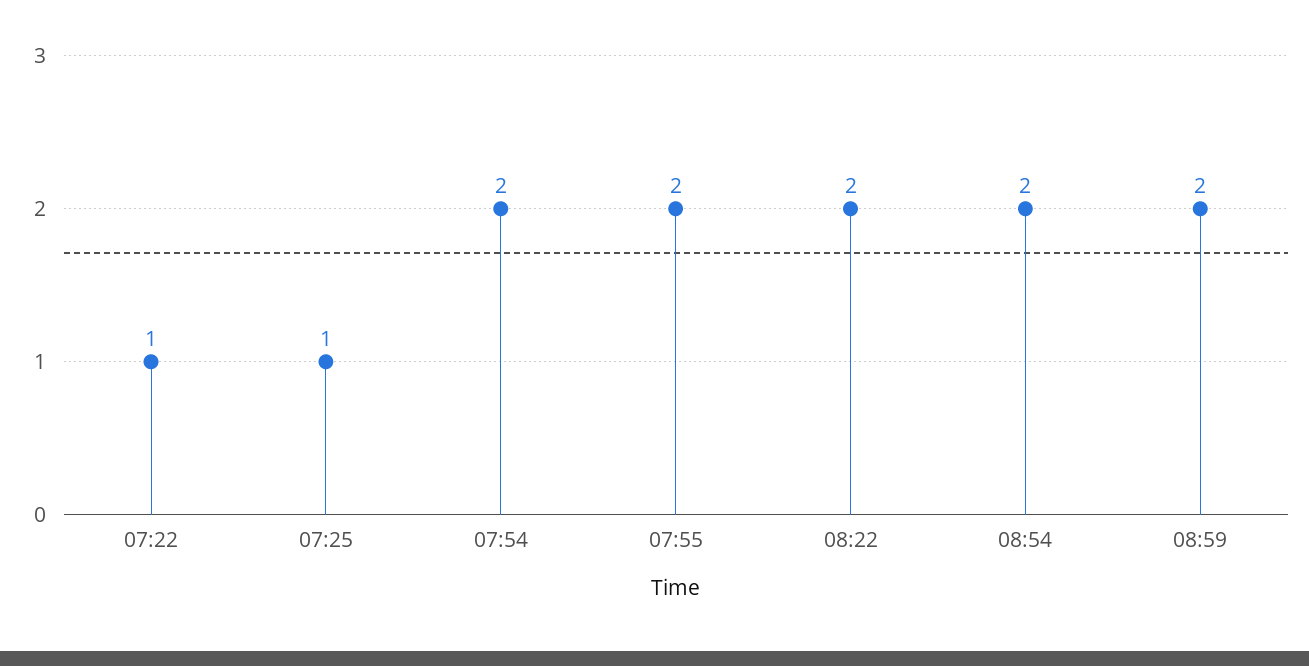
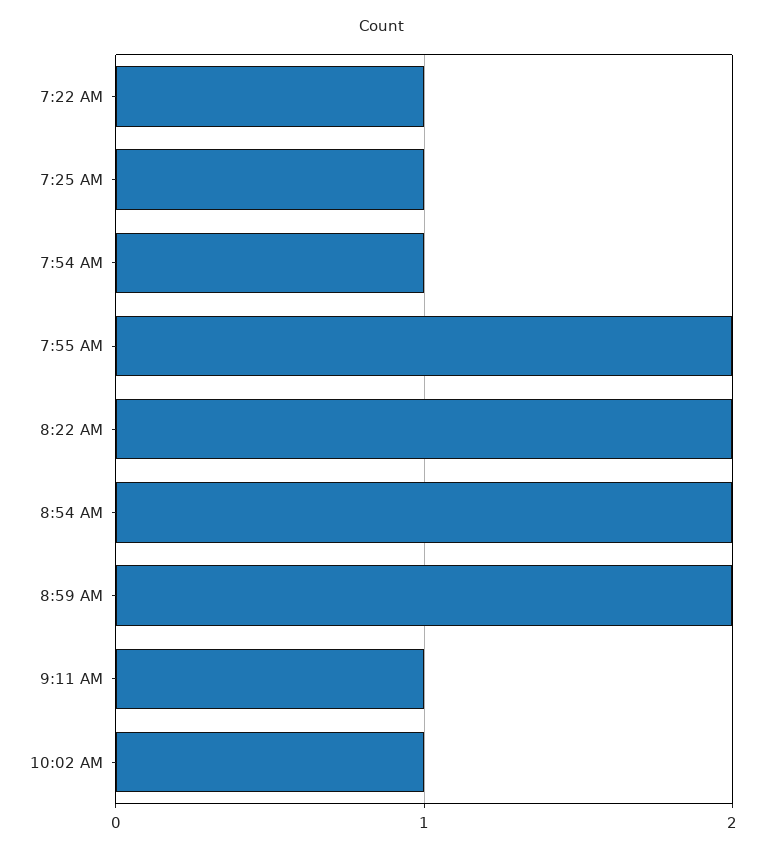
07:54: 2 -> 1
9:11 AM: none -> 1
10:02 AM: none -> 1

